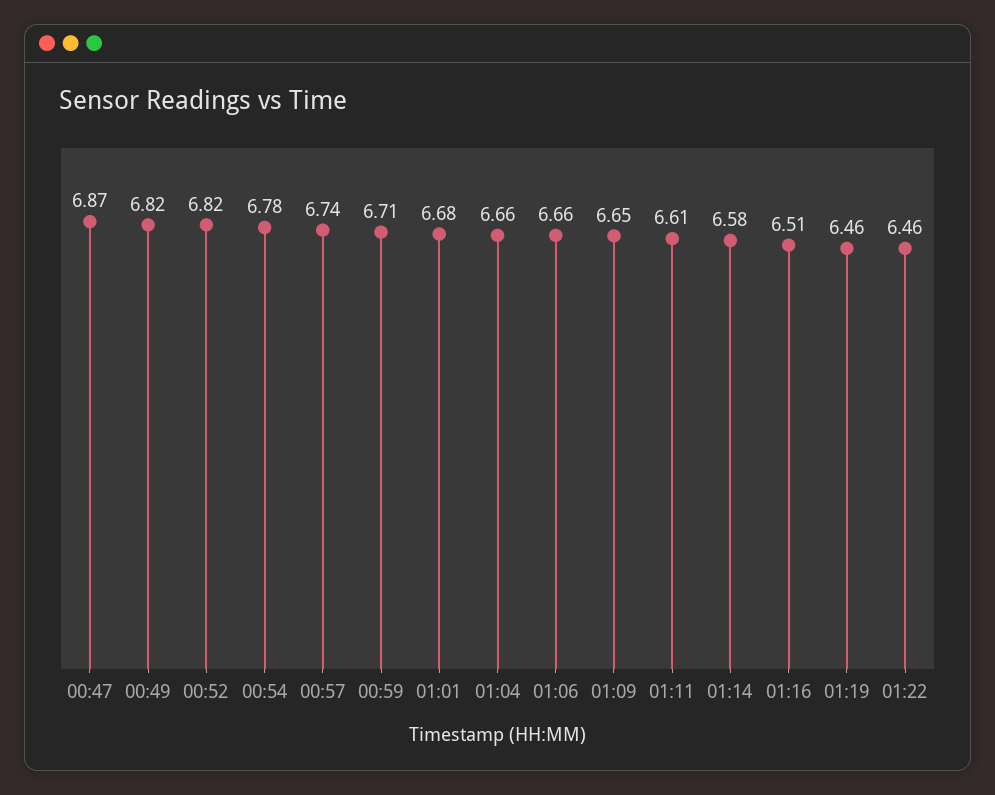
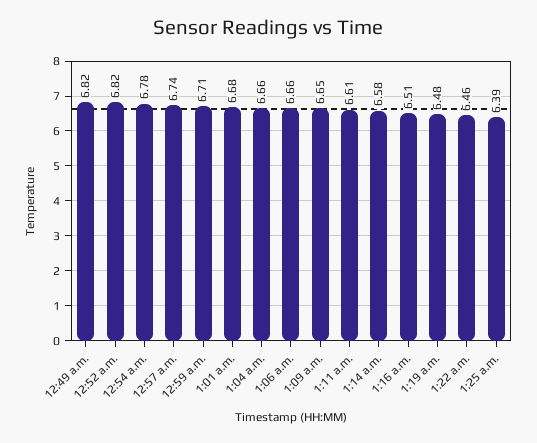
00:47: 6.87 -> none
01:19: 6.46 -> 6.48
1:25 a.m.: none -> 6.39

